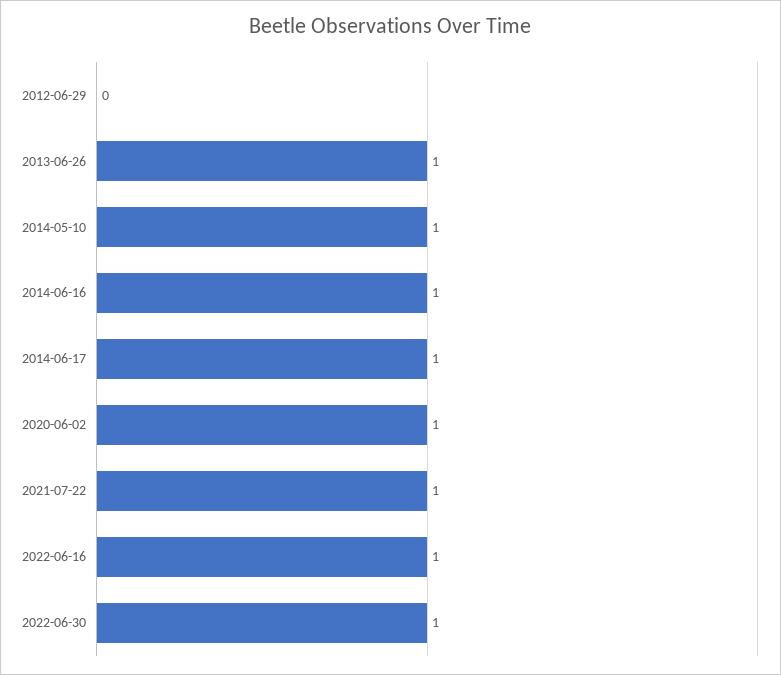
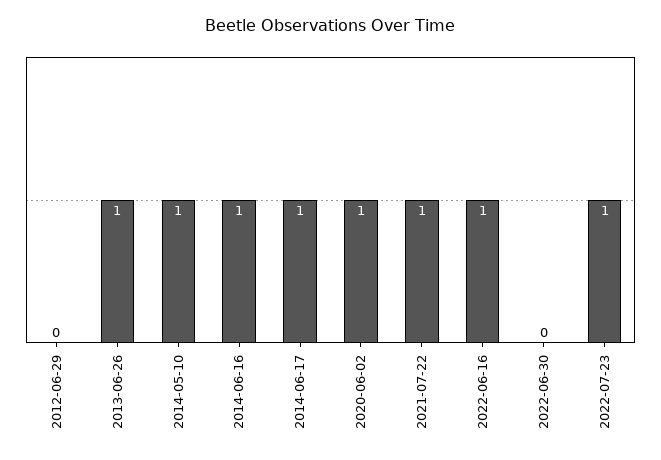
2022-06-30: 1 -> 0
2022-07-23: none -> 1

